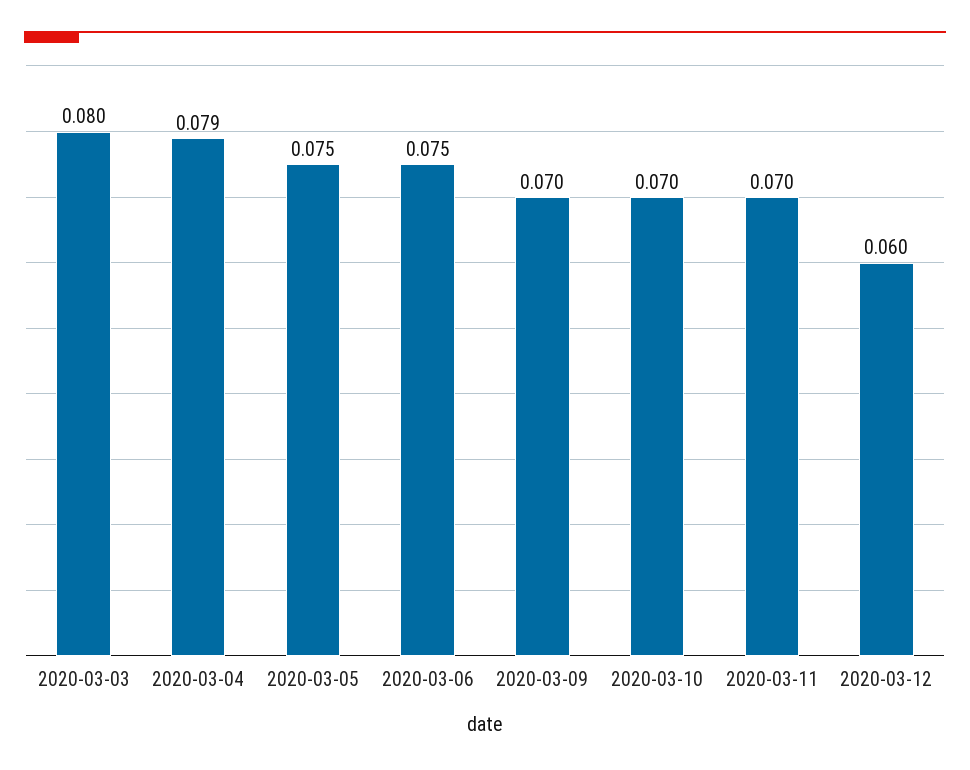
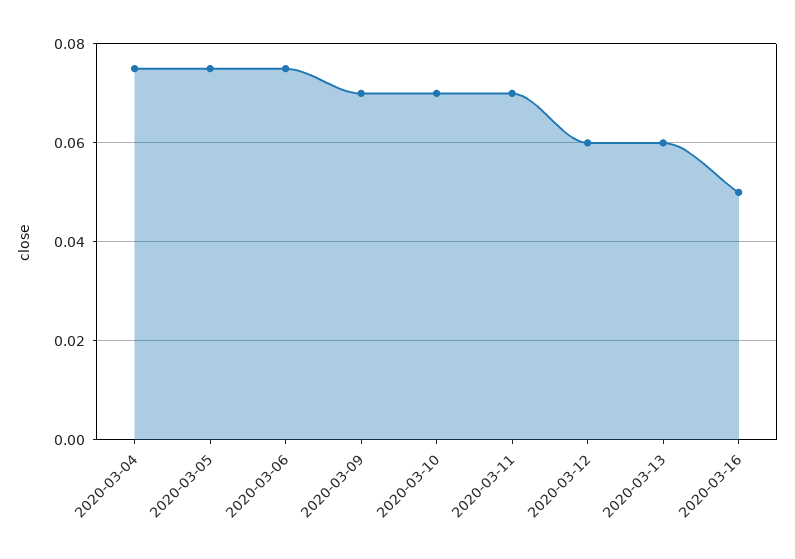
2020-03-03: 0.08 -> none
2020-03-04: 0.079 -> 0.075
2020-03-13: none -> 0.06
2020-03-16: none -> 0.05

